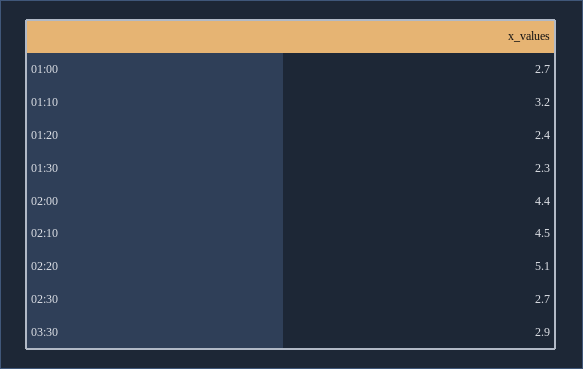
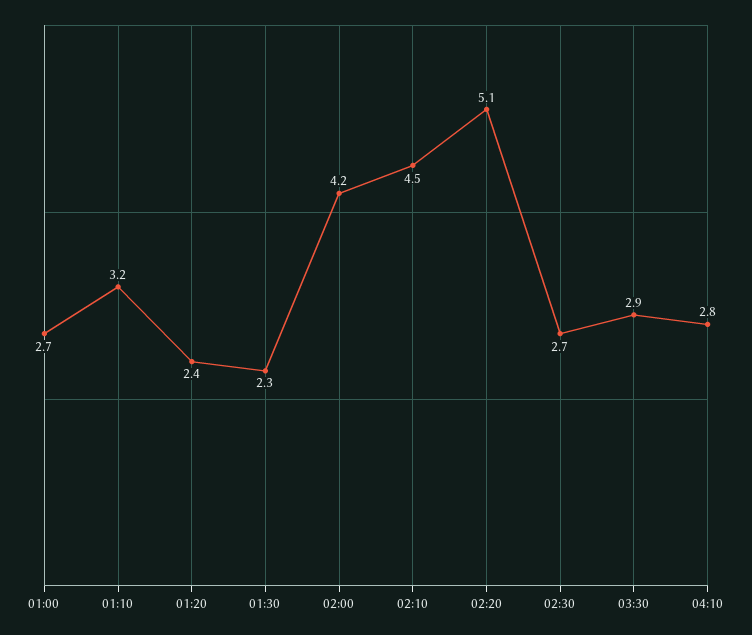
02:00: 4.4 -> 4.2
04:10: none -> 2.8

